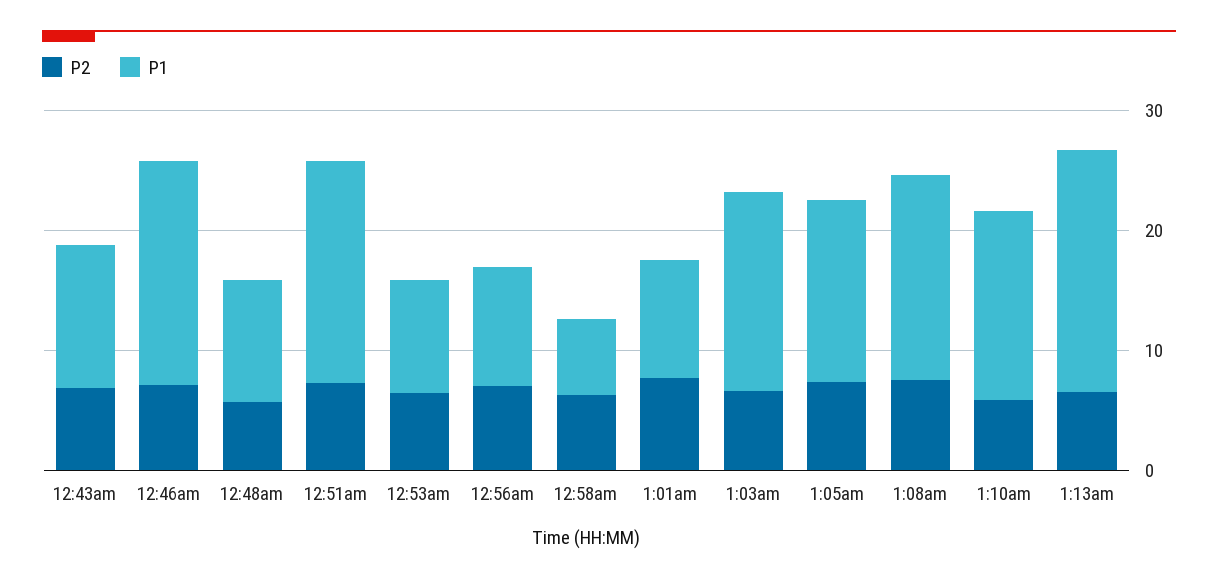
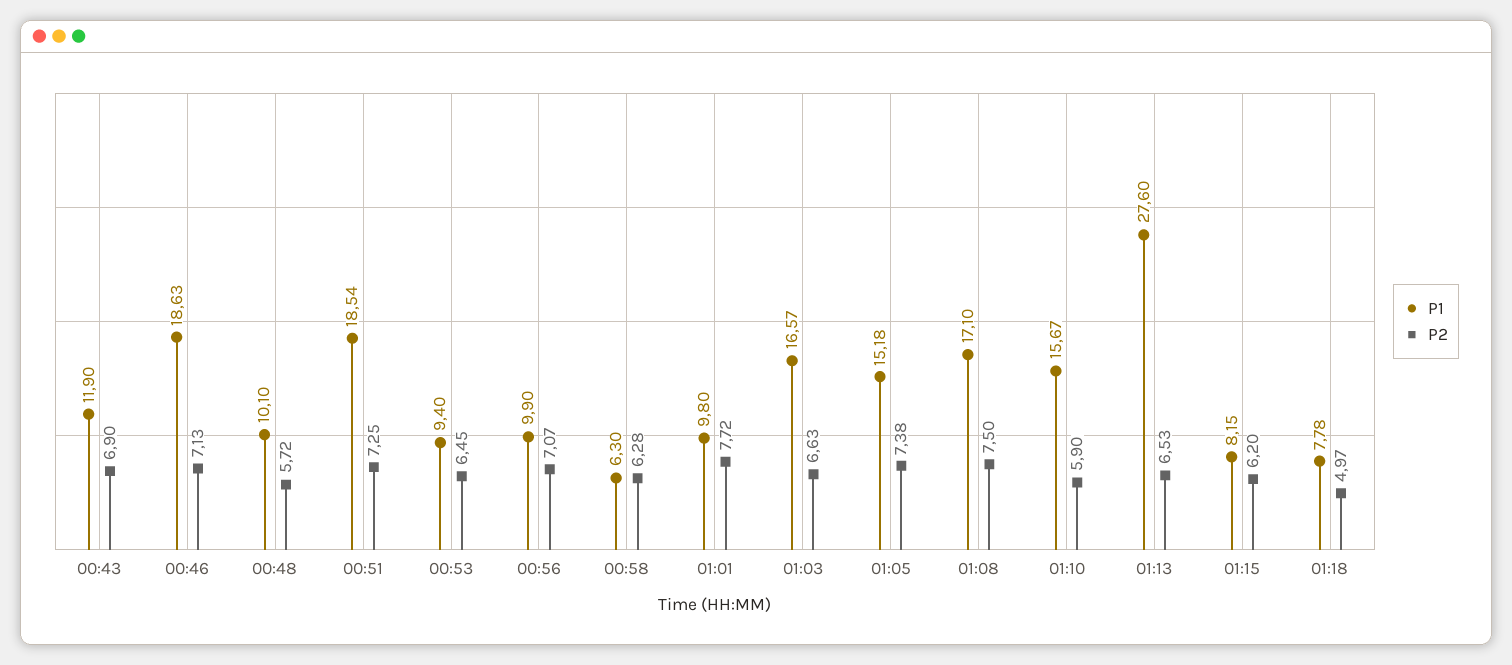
P1, 1:13am: 20 -> 27.6
P1, 01:15: none -> 8.15
P2, 01:15: none -> 6.2
P1, 01:18: none -> 7.78
P2, 01:18: none -> 4.97

